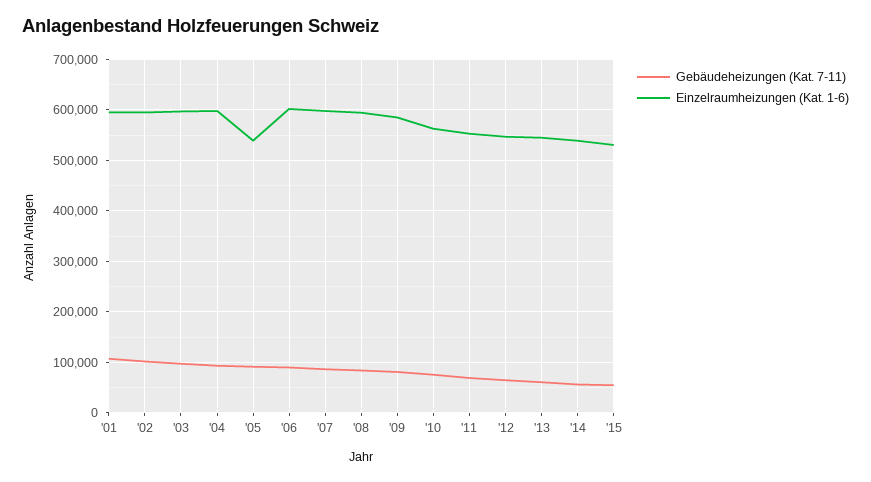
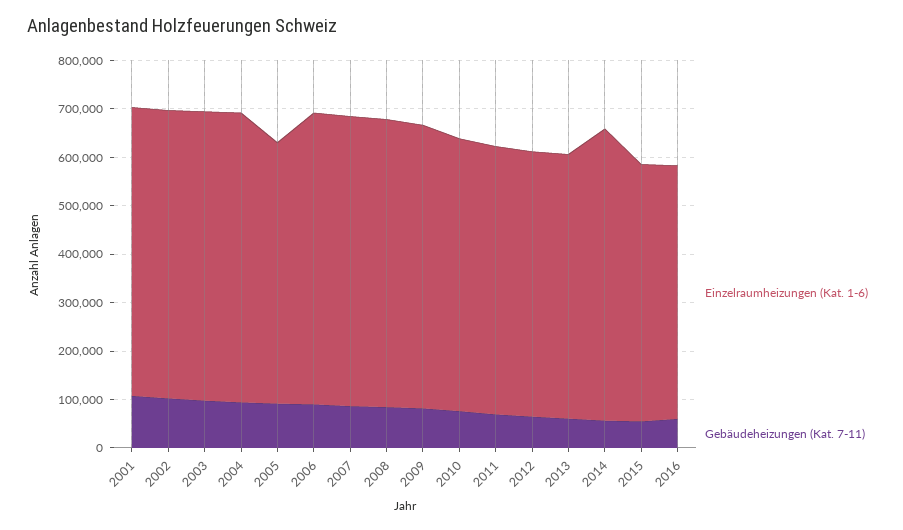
Einzelraumheizungen (Kat. 1-6), '14: 540000 -> 600000
Einzelraumheizungen (Kat. 1-6), 2016: none -> 520000
Gebäudeheizungen (Kat. 7-11), 2016: none -> 60000

